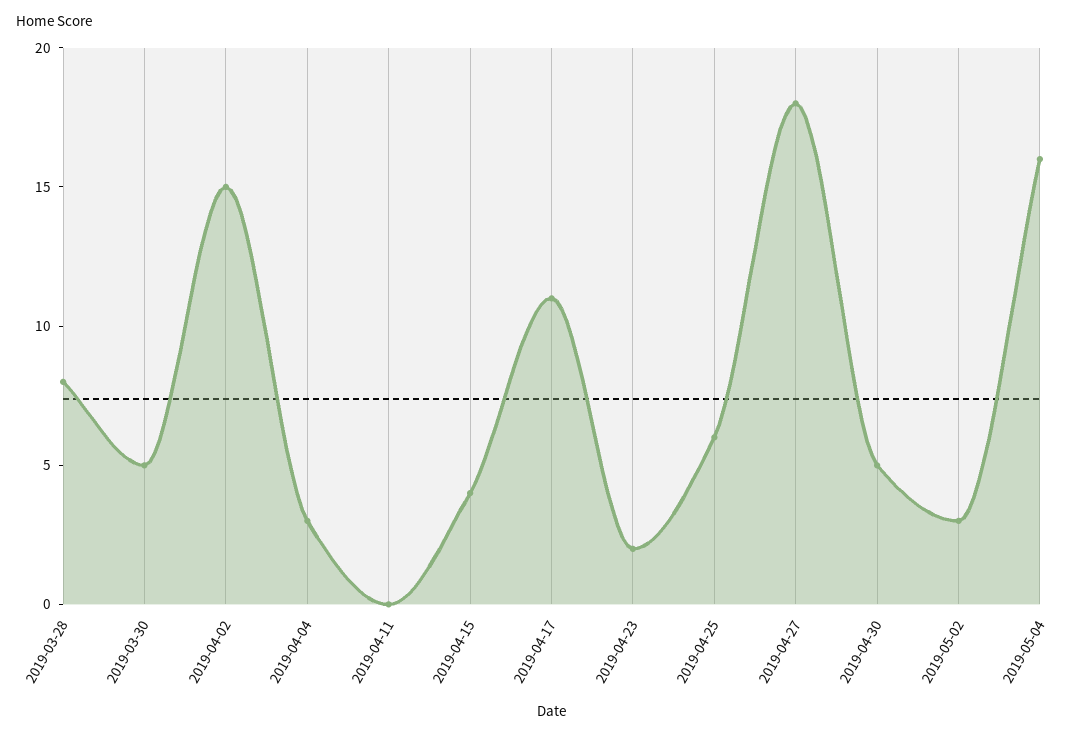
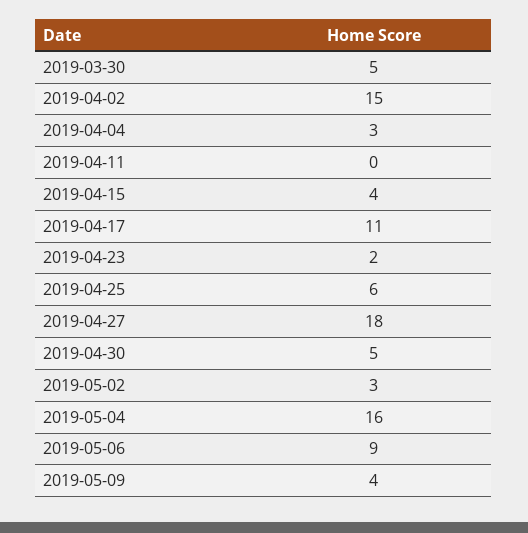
2019-03-28: 8 -> none
2019-05-06: none -> 9
2019-05-09: none -> 4

